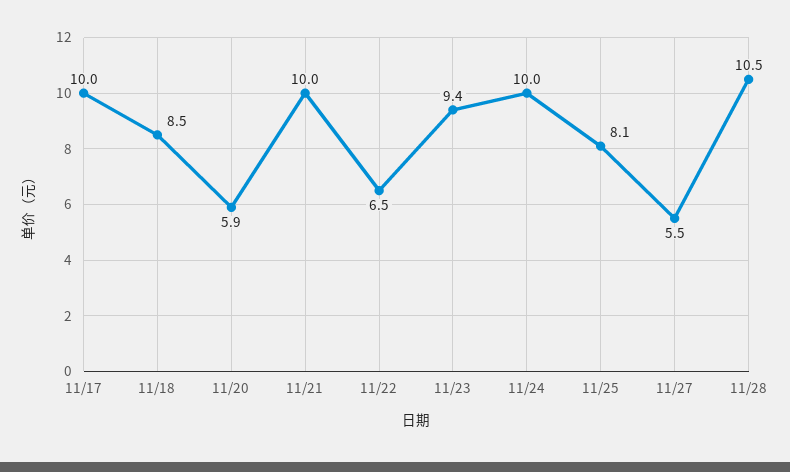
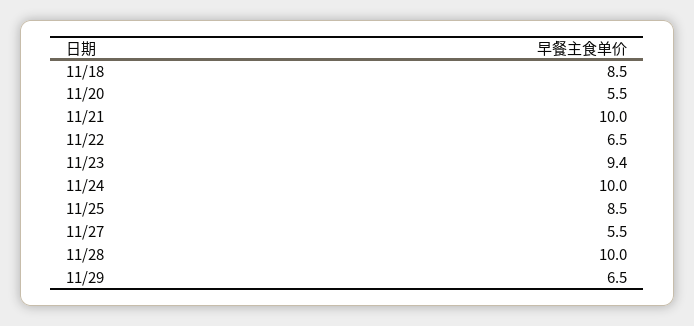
11/17: 10 -> none
11/20: 5.9 -> 5.5
11/25: 8.1 -> 8.5
11/28: 10.5 -> 10
11/29: none -> 6.5

